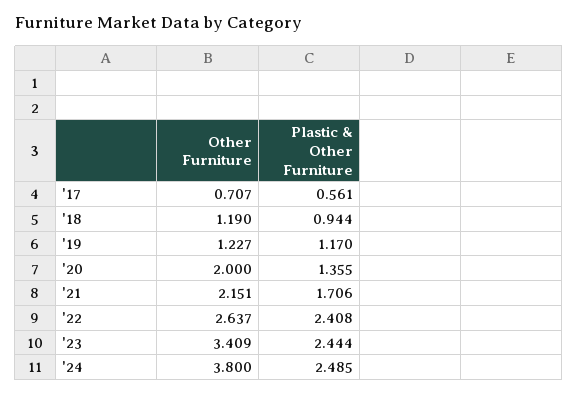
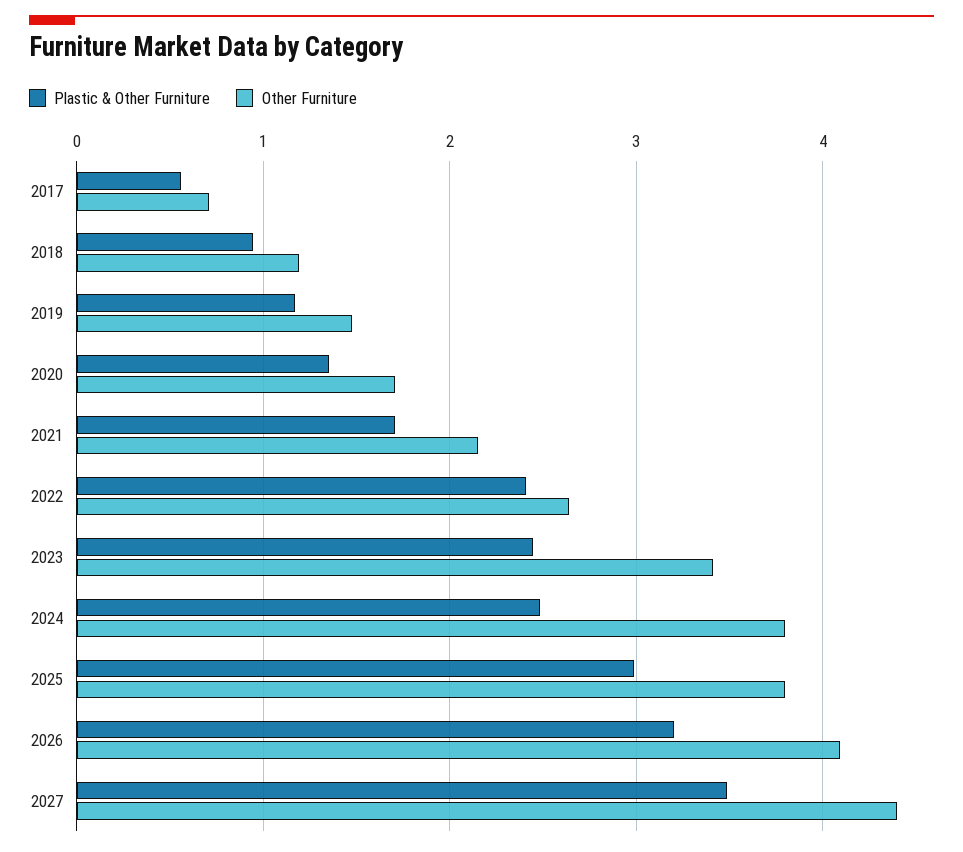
Other Furniture, '19: 1.227 -> 1.5
Other Furniture, '20: 2 -> 1.7
Plastic & Other Furniture, 2025: none -> 3
Other Furniture, 2025: none -> 3.8
Plastic & Other Furniture, 2026: none -> 3.2
Other Furniture, 2026: none -> 4.1
Plastic & Other Furniture, 2027: none -> 3.5
Other Furniture, 2027: none -> 4.4

